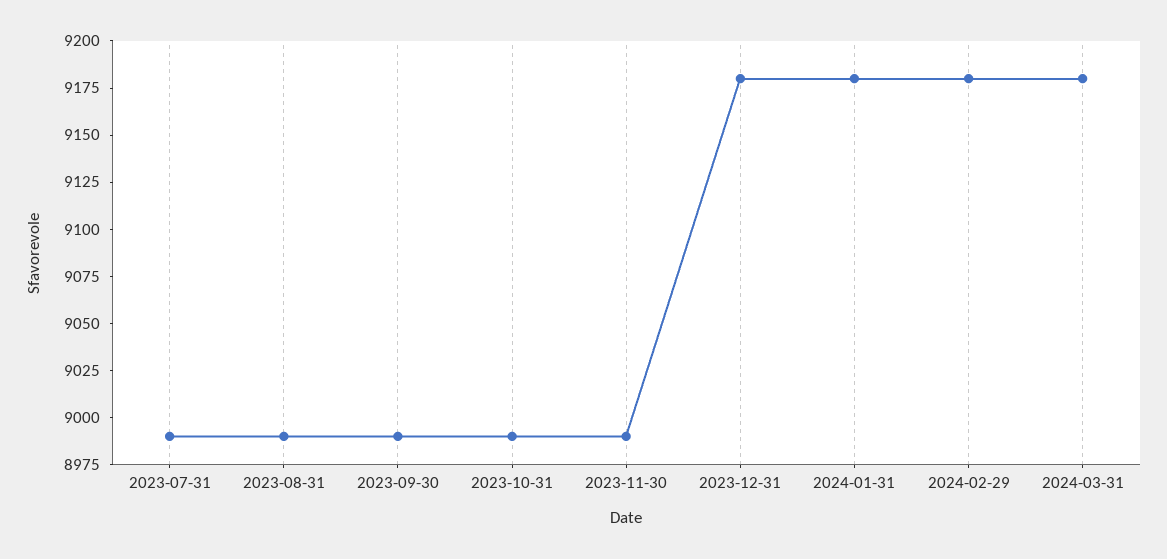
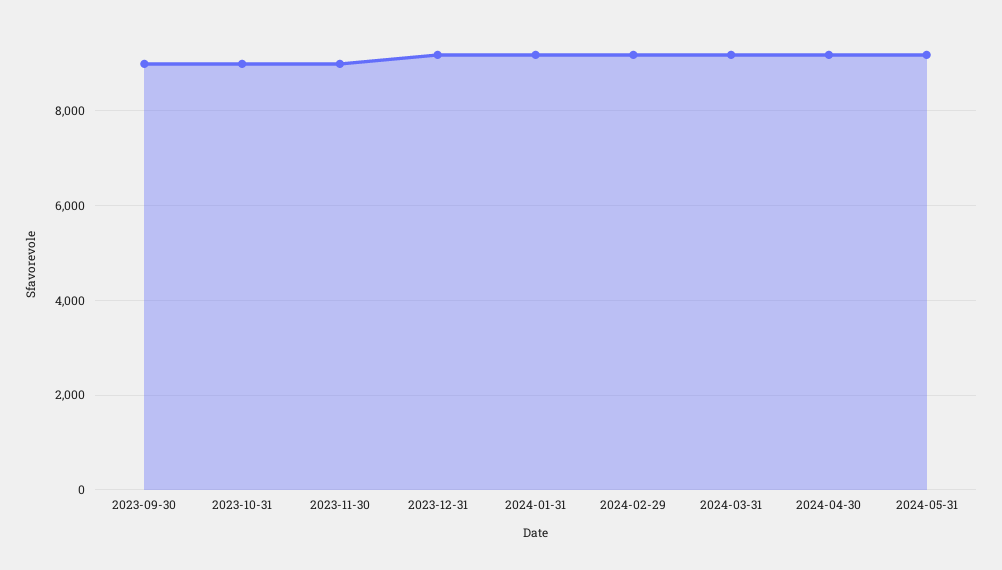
2023-07-31: 8990 -> none
2023-08-31: 8990 -> none
2024-04-30: none -> 9200
2024-05-31: none -> 9200

